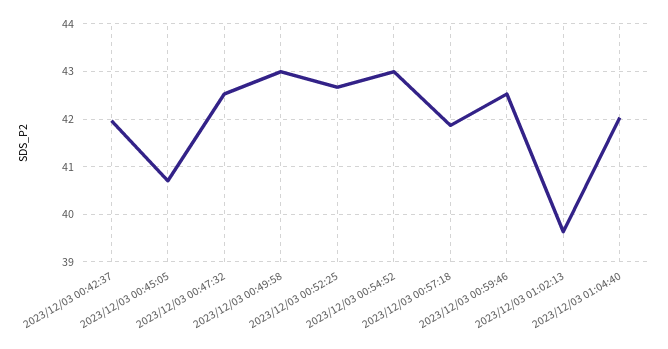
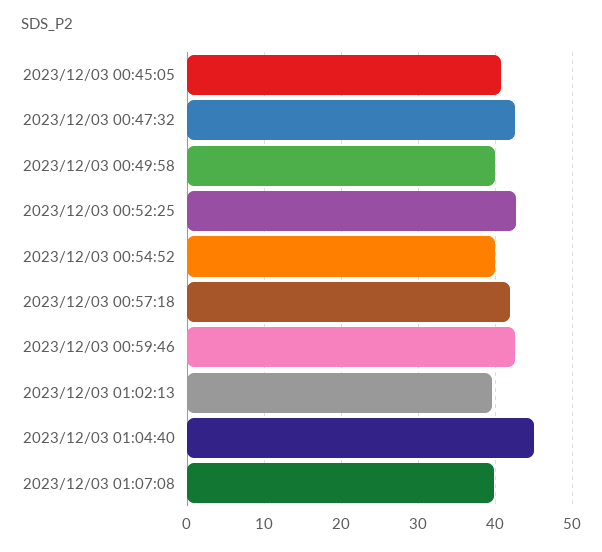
2023/12/03 00:42:37: 42 -> none
2023/12/03 00:49:58: 43 -> 40
2023/12/03 00:54:52: 43 -> 40
2023/12/03 01:04:40: 42 -> 45
2023/12/03 01:07:08: none -> 40

